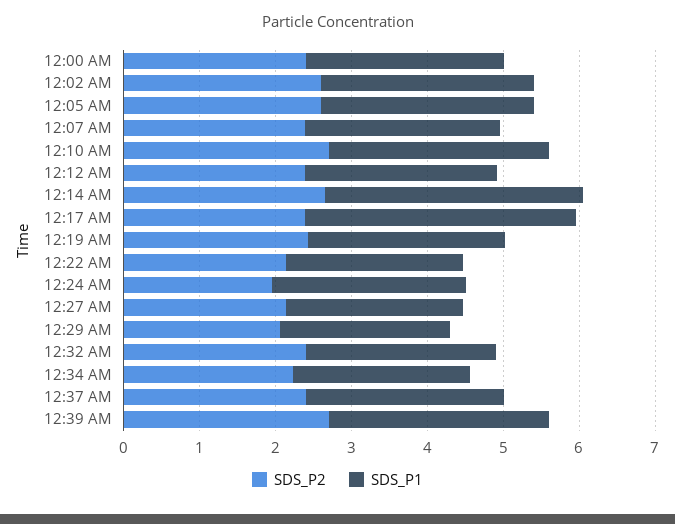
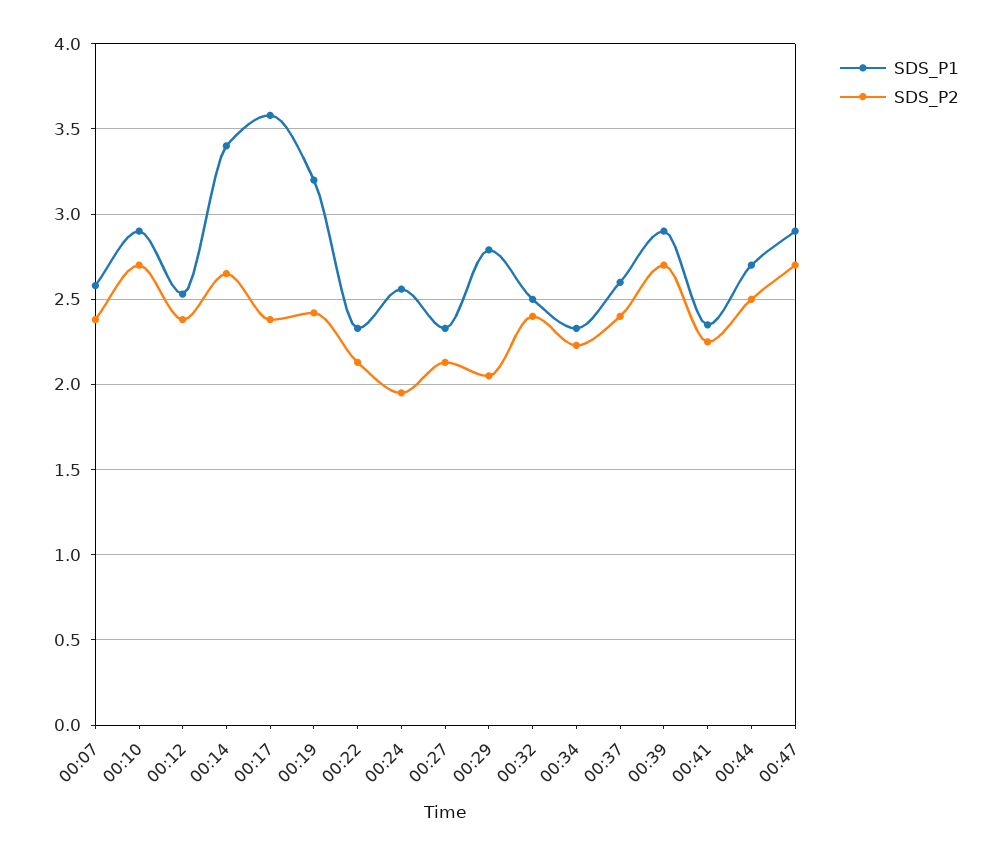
SDS_P2, 12:00 AM: 2.4 -> none
SDS_P1, 12:00 AM: 2.6 -> none
SDS_P2, 12:02 AM: 2.6 -> none
SDS_P1, 12:02 AM: 2.8 -> none
SDS_P2, 12:05 AM: 2.6 -> none
SDS_P1, 12:05 AM: 2.8 -> none
SDS_P1, 12:19 AM: 2.6 -> 3.2
SDS_P1, 12:29 AM: 2.2 -> 2.8
SDS_P1, 00:41: none -> 2.35
SDS_P2, 00:41: none -> 2.25
SDS_P1, 00:44: none -> 2.7
SDS_P2, 00:44: none -> 2.5
SDS_P1, 00:47: none -> 2.9
SDS_P2, 00:47: none -> 2.7

